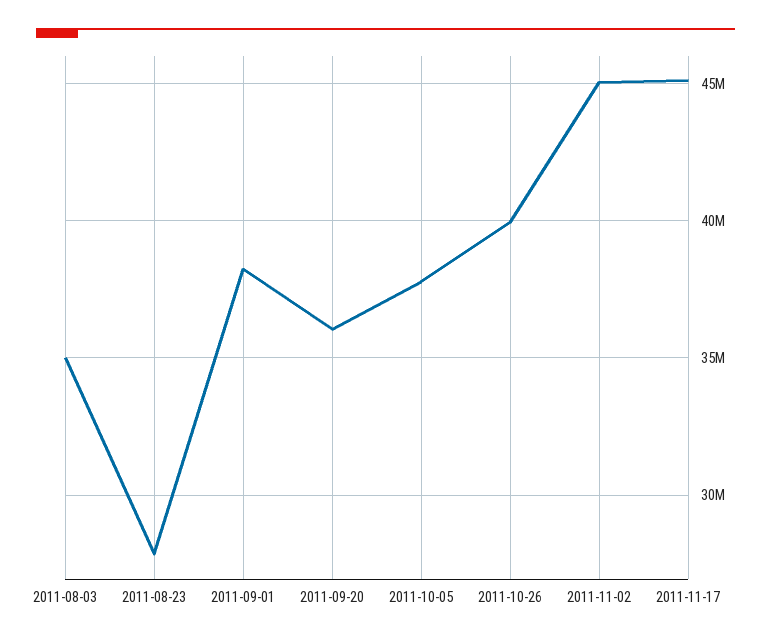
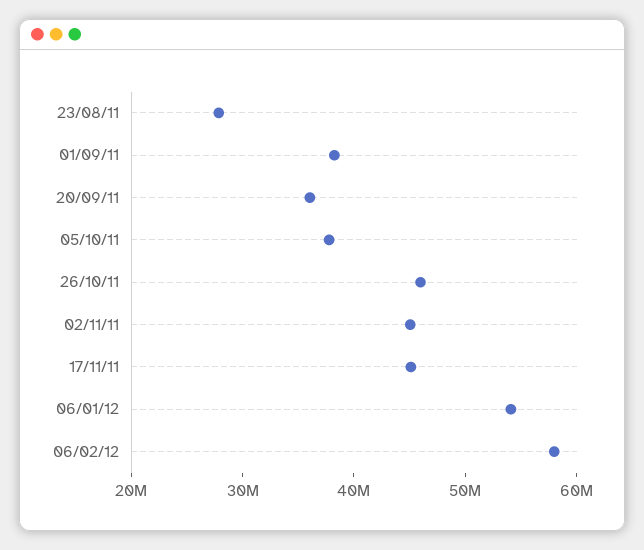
2011-08-03: 35000000 -> none
2011-10-26: 40000000 -> 46000000
06/01/12: none -> 54000000
06/02/12: none -> 58000000

